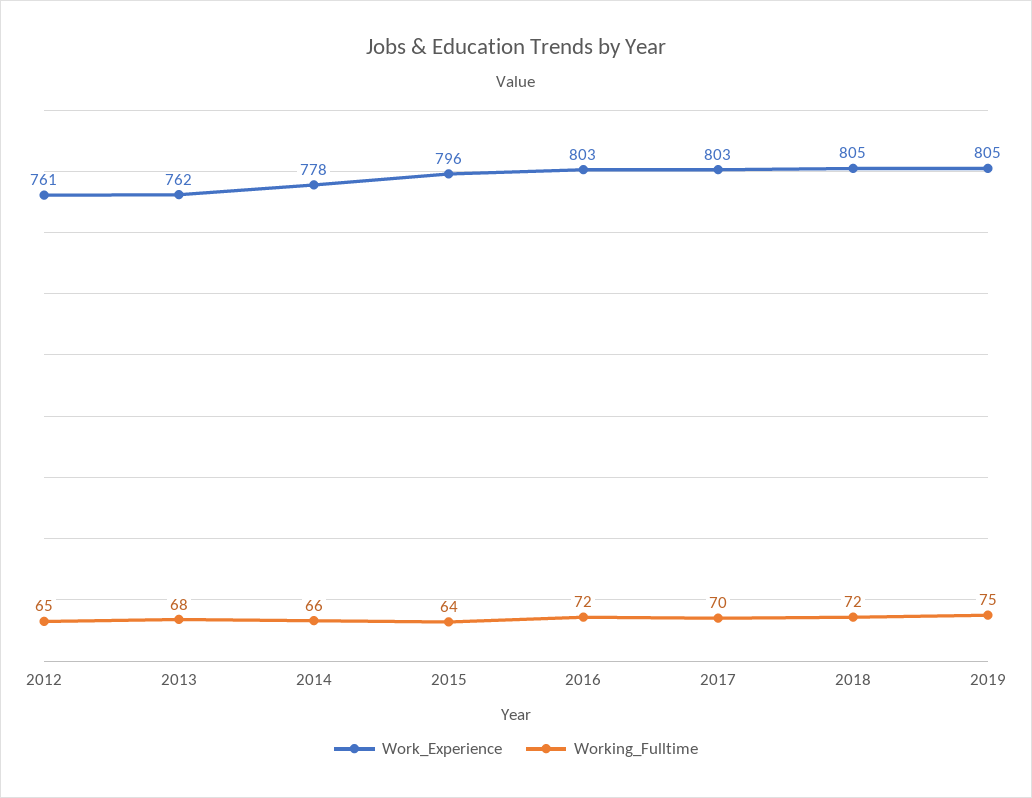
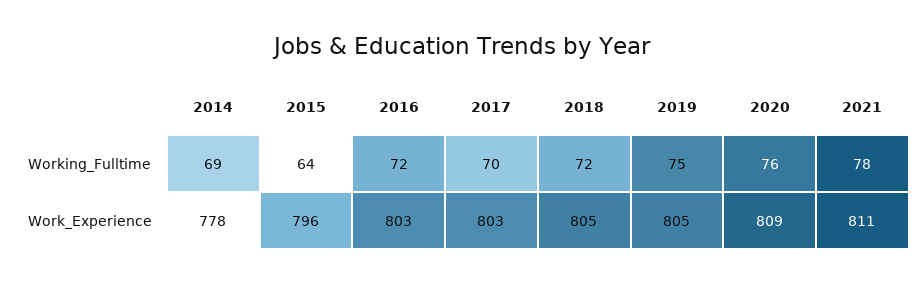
Work_Experience, 2012: 761 -> none
Working_Fulltime, 2012: 65 -> none
Work_Experience, 2013: 762 -> none
Working_Fulltime, 2013: 68 -> none
Working_Fulltime, 2014: 66 -> 69
Working_Fulltime, 2020: none -> 76
Working_Fulltime, 2021: none -> 78
Work_Experience, 2020: none -> 809
Work_Experience, 2021: none -> 811

